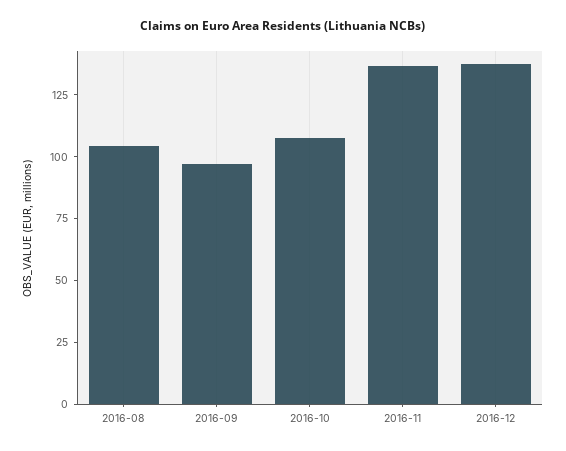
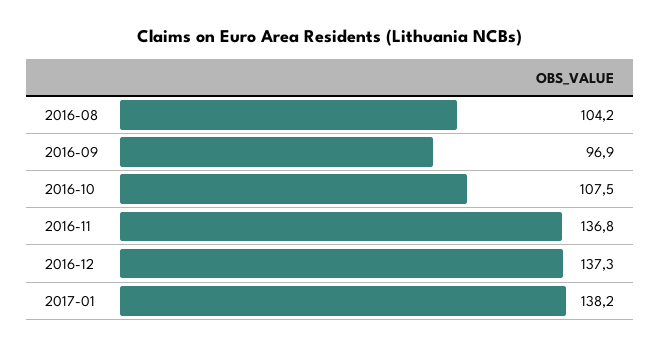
2017-01: none -> 138.2

